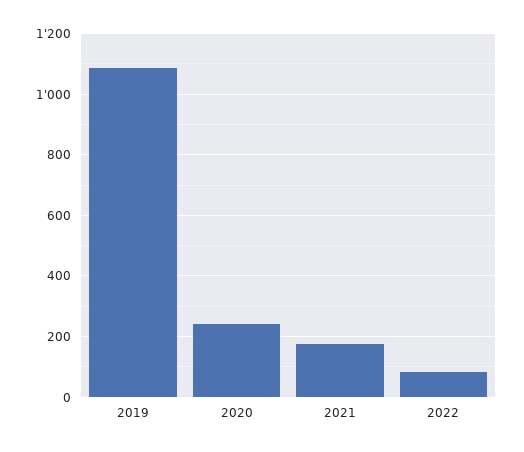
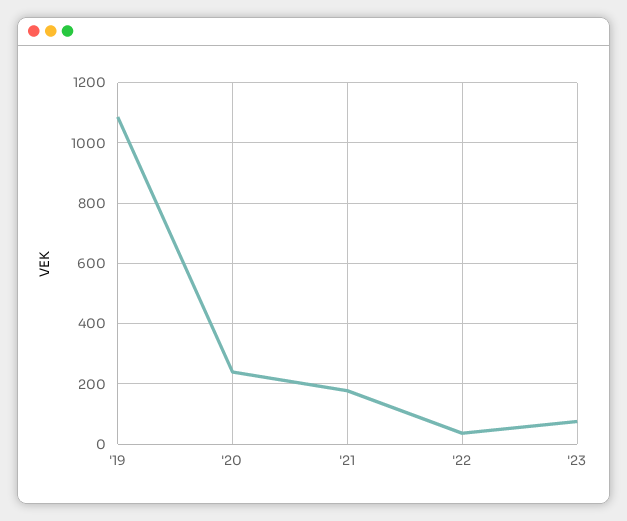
2022: 80 -> 40
'23: none -> 80

